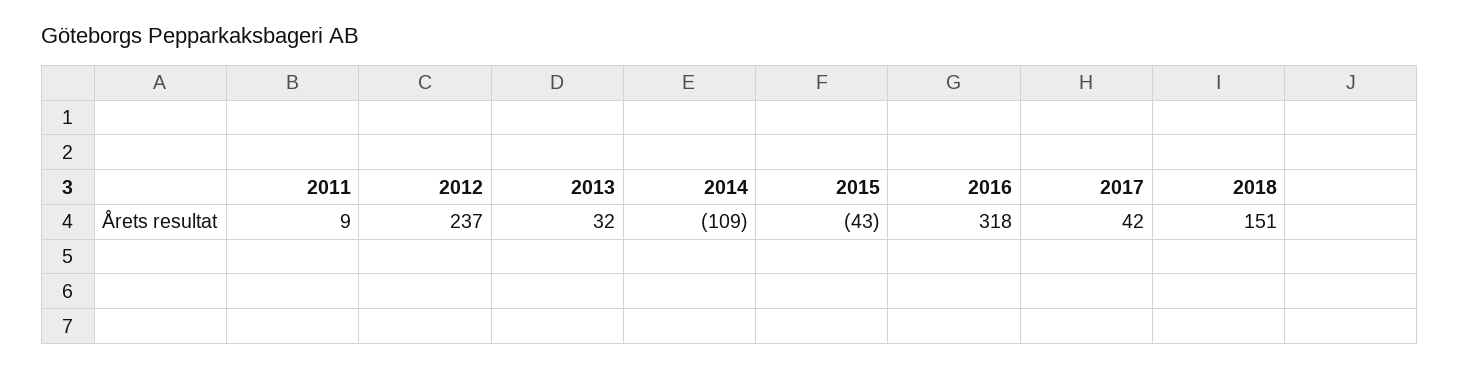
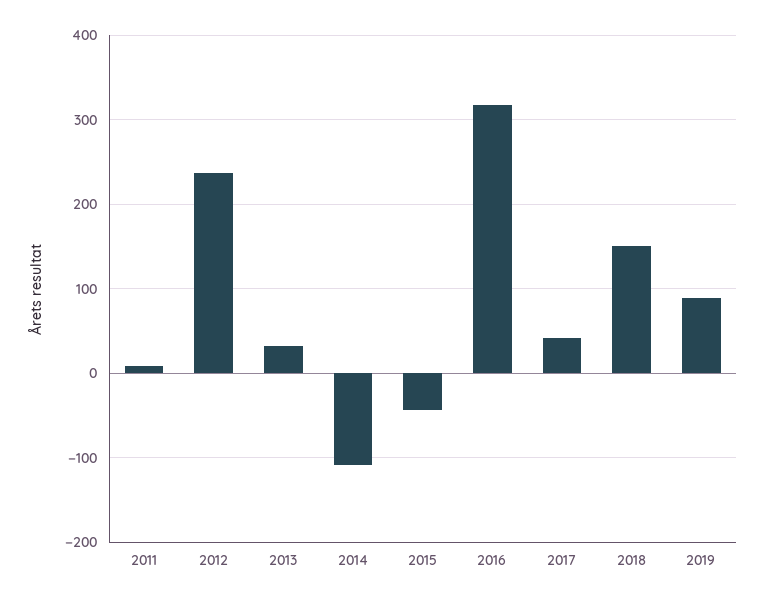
2019: none -> 90

